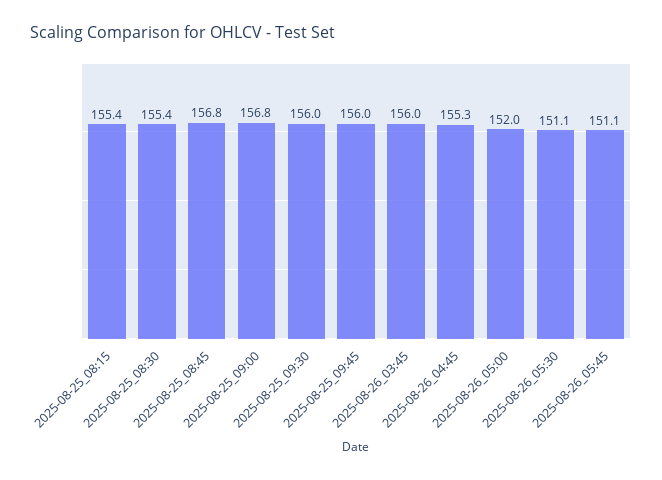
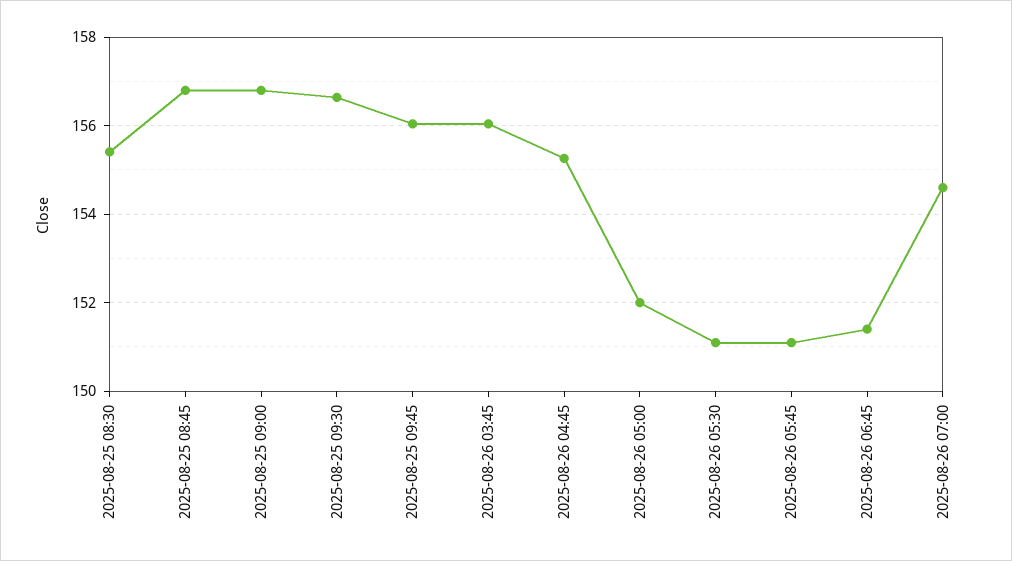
2025-08-25_08:15: 155.4 -> none
2025-08-25_09:30: 156 -> 156.6
2025-08-26 06:45: none -> 151.4
2025-08-26 07:00: none -> 154.6

